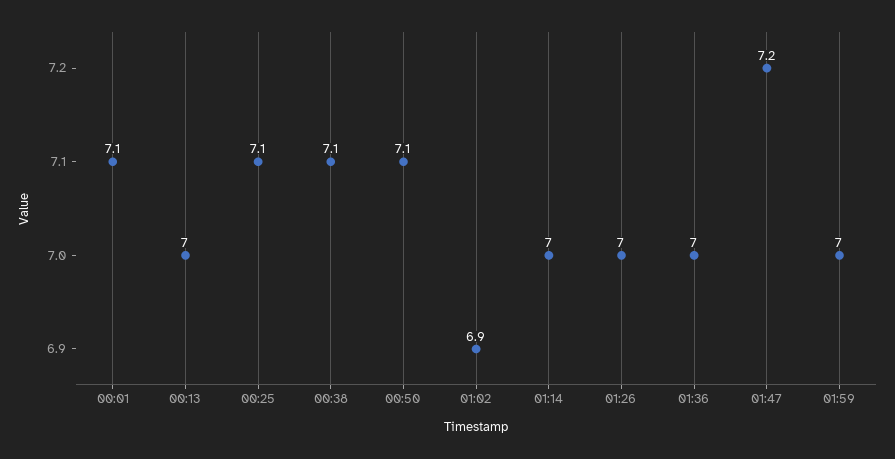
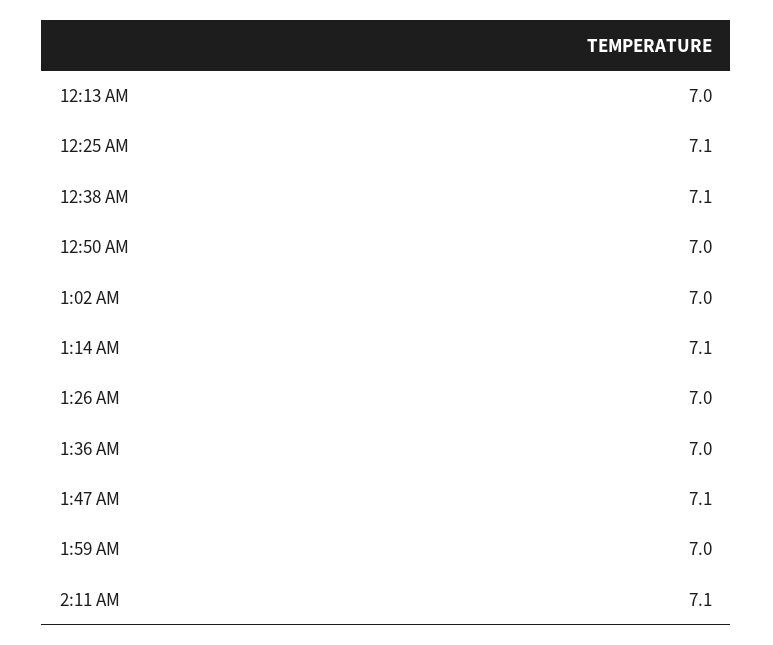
00:01: 7.1 -> none
00:50: 7.1 -> 7
01:02: 6.9 -> 7
01:14: 7 -> 7.1
01:47: 7.2 -> 7.1
2:11 AM: none -> 7.1

